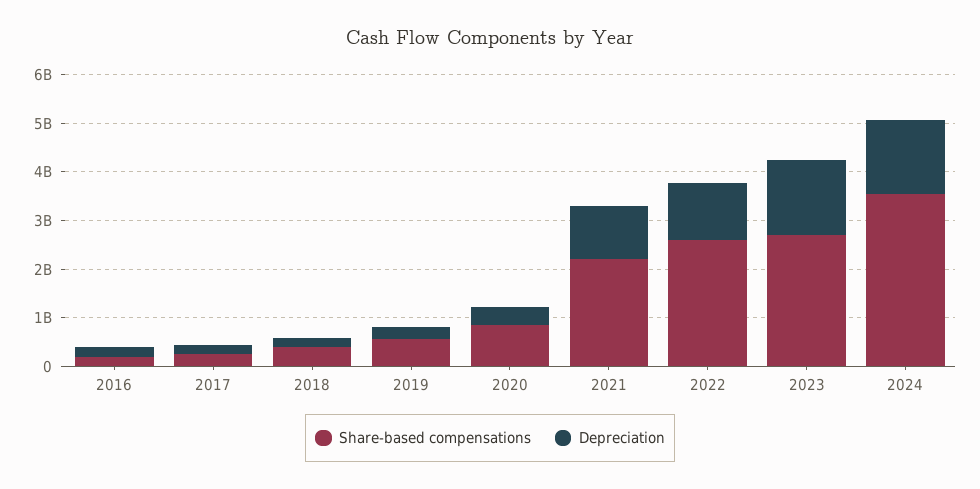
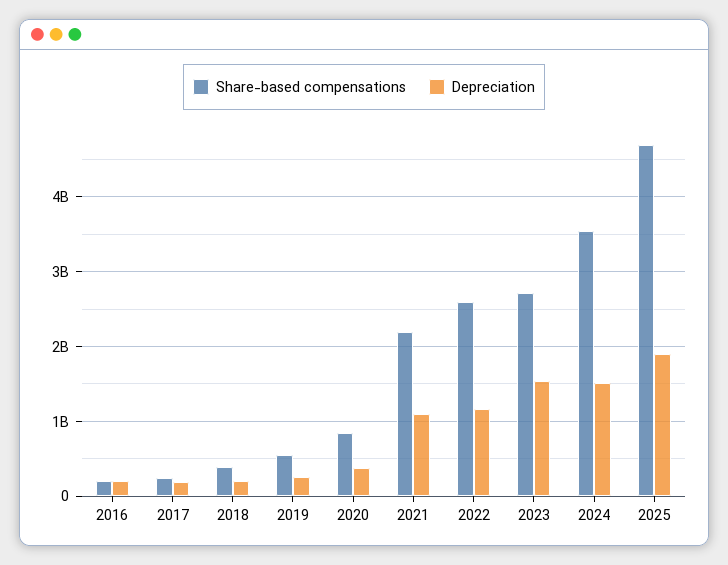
Share-based compensations, 2025: none -> 4700000000
Depreciation, 2025: none -> 1900000000

